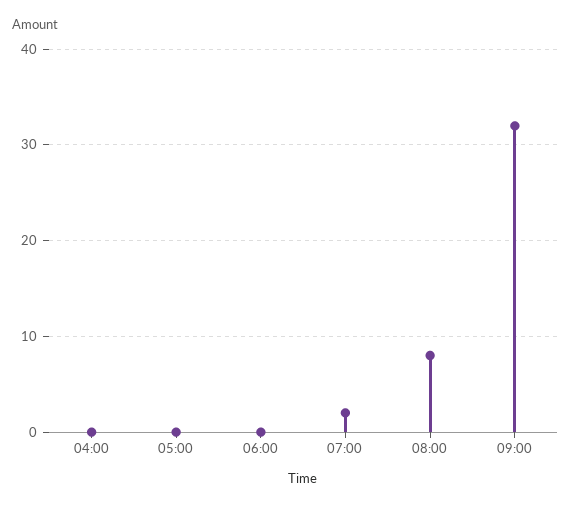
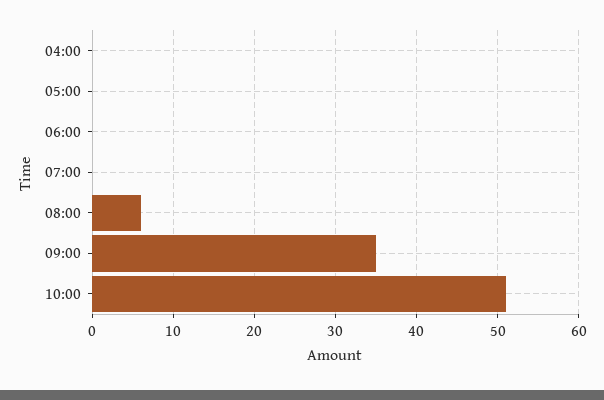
07:00: 2 -> 0
08:00: 8 -> 6
09:00: 32 -> 35
10:00: none -> 51

